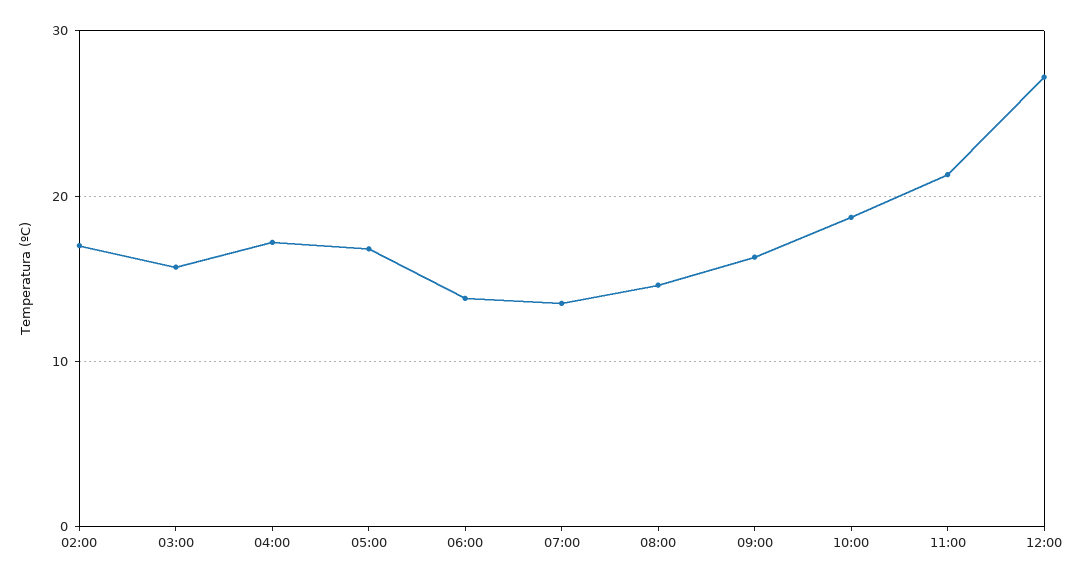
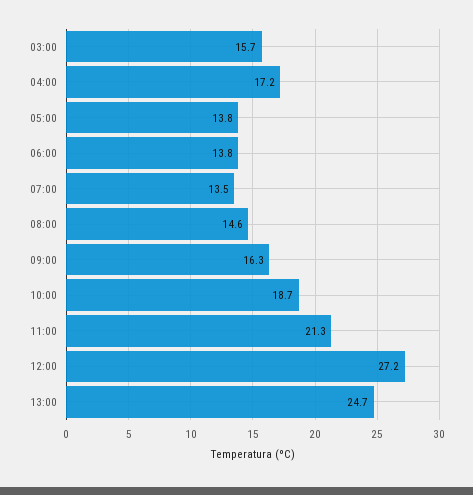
02:00: 17 -> none
05:00: 17 -> 13.8
13:00: none -> 24.7

